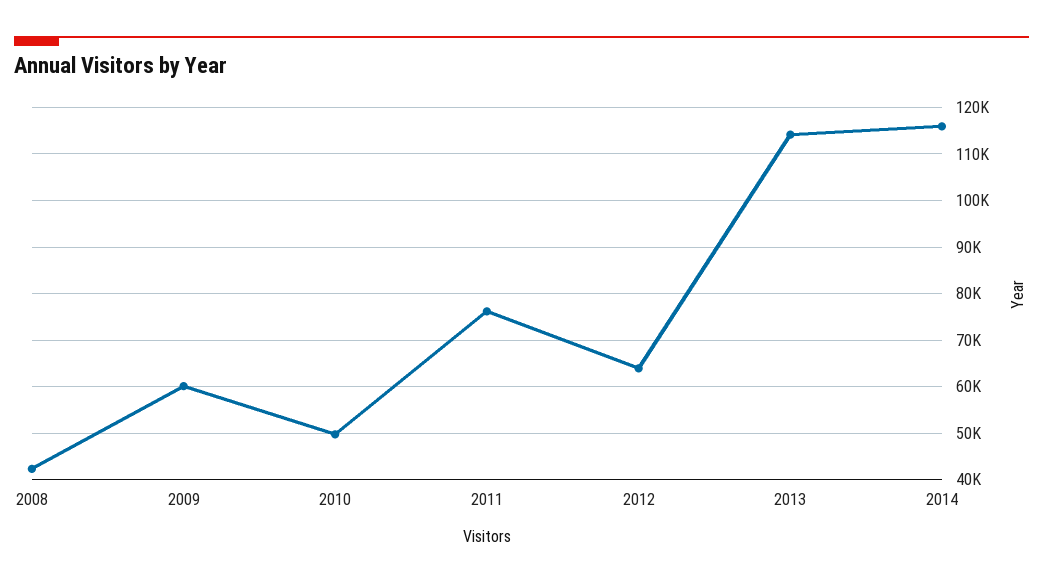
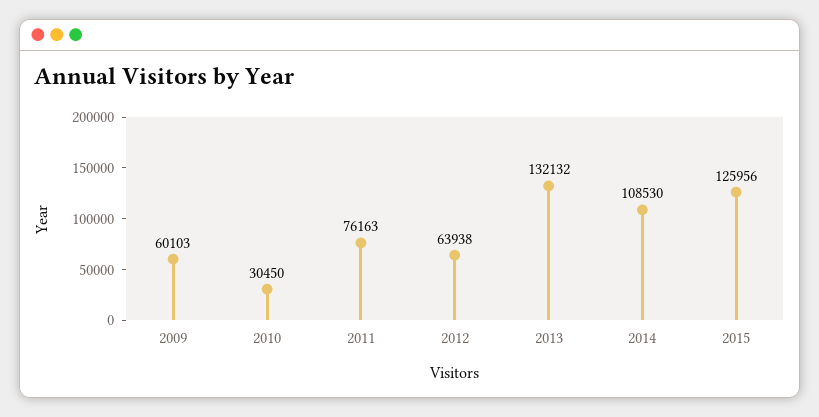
2008: 42000 -> none
2010: 50000 -> 30450
2013: 114000 -> 132132
2014: 116000 -> 108530
2015: none -> 125956

